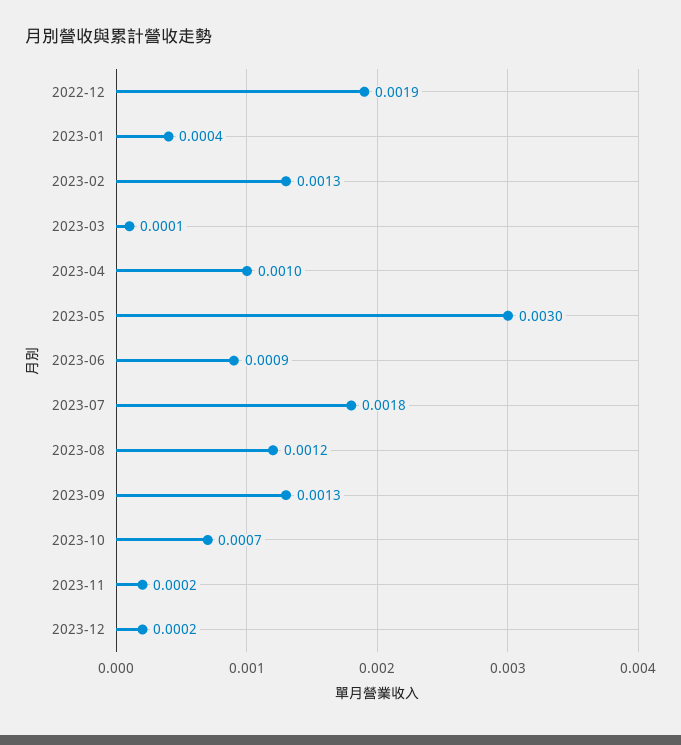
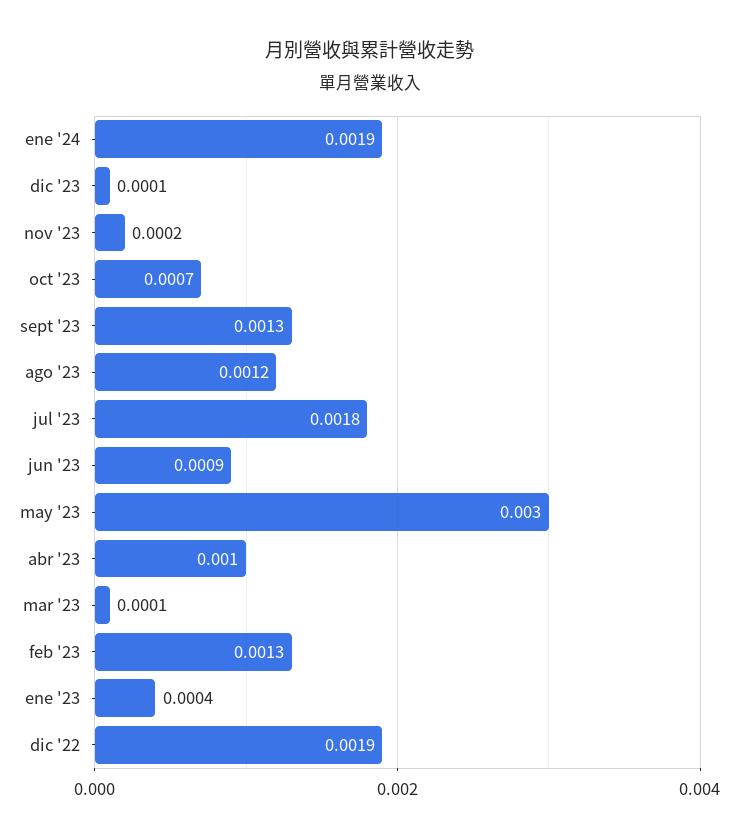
2023-12: 0.0002 -> 0.0001
ene '24: none -> 0.0019

